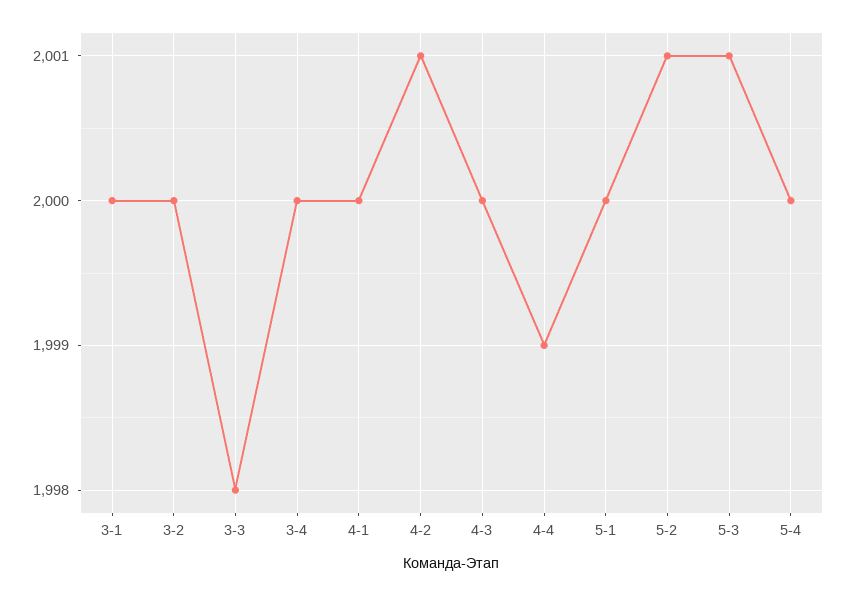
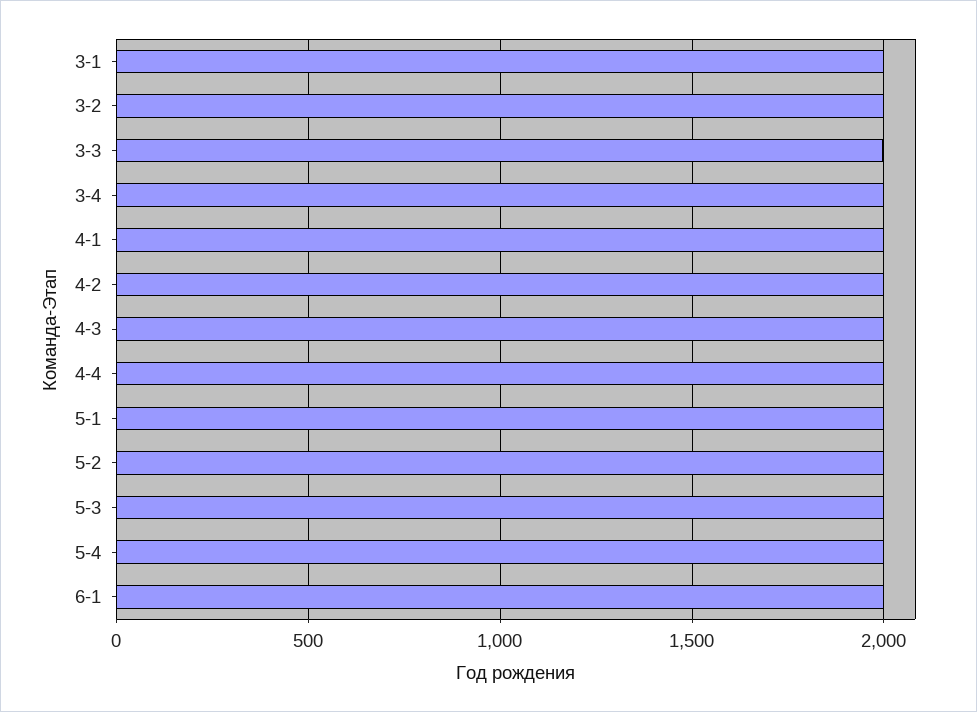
6-1: none -> 2000

